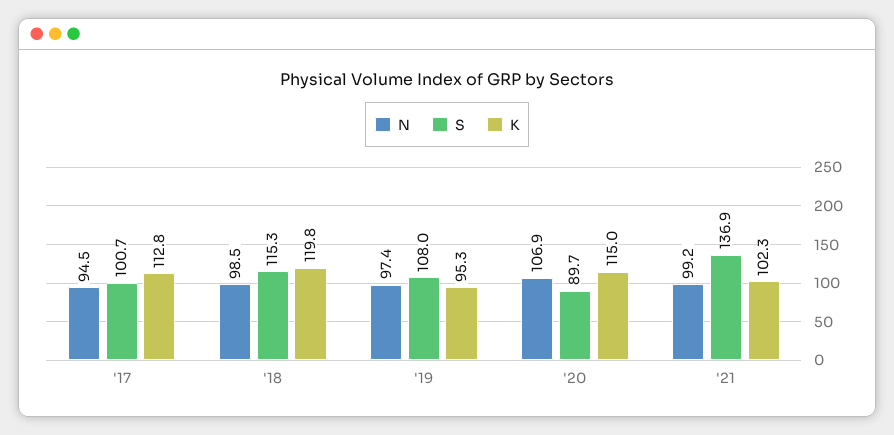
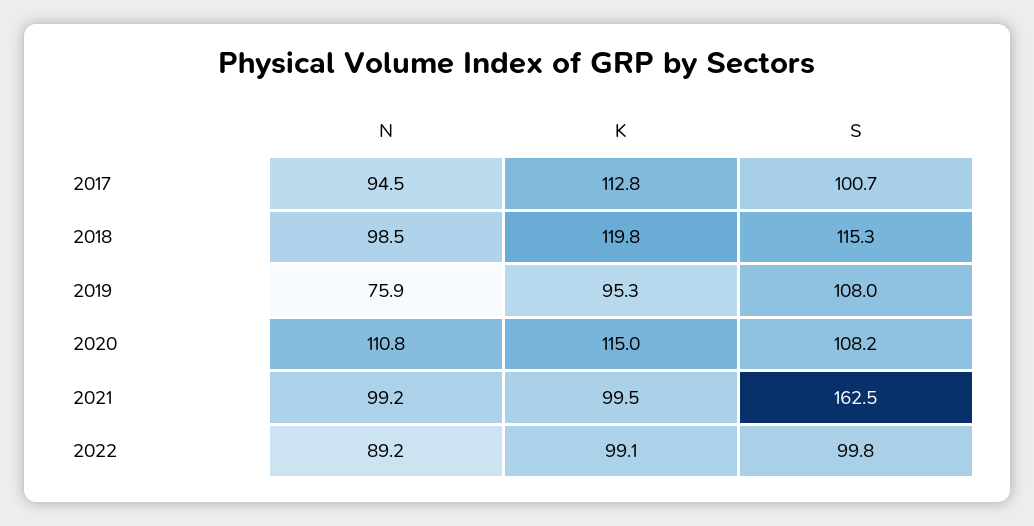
N, '19: 97.4 -> 75.9
N, '20: 106.9 -> 110.8
S, '20: 89.7 -> 108.2
S, '21: 136.9 -> 162.5
K, '21: 102.3 -> 99.5
N, 2022: none -> 89.2
K, 2022: none -> 99.1
S, 2022: none -> 99.8

